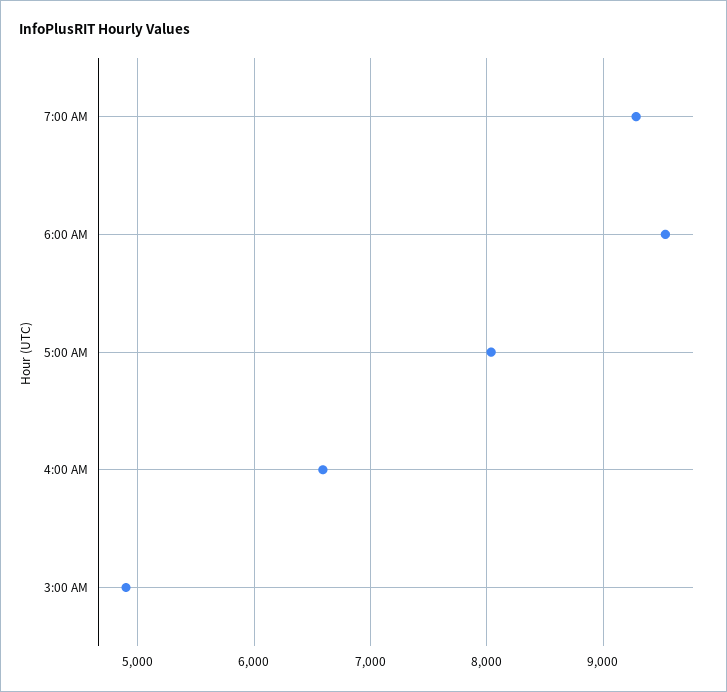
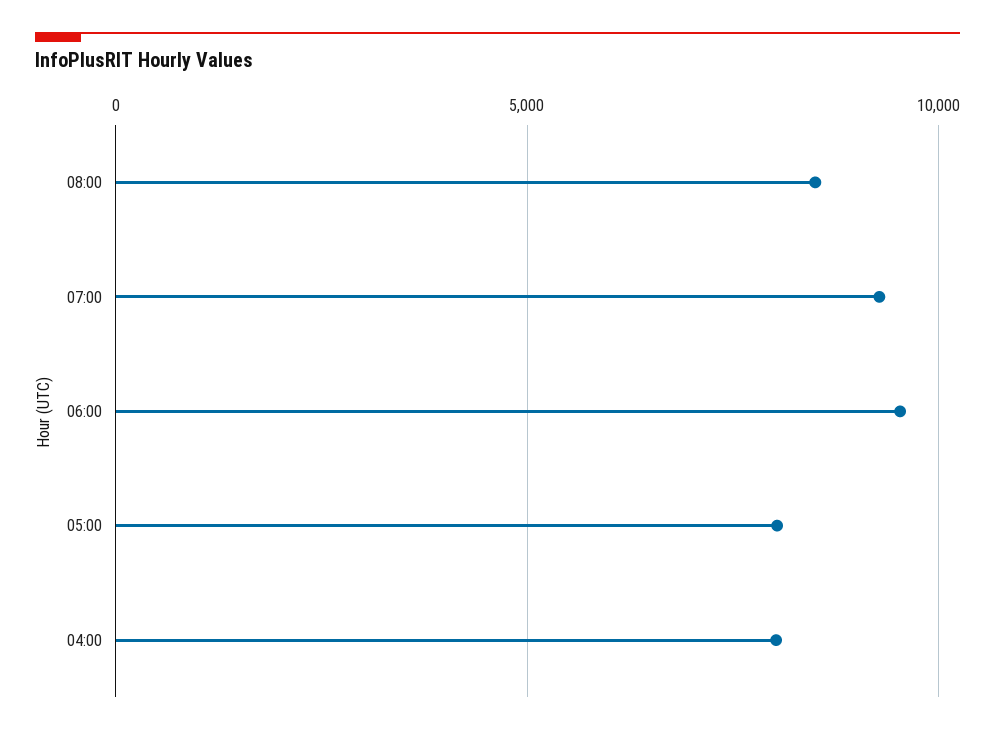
4:00 AM: 6600 -> 8000
3:00 AM: 4900 -> none
08:00: none -> 8500

